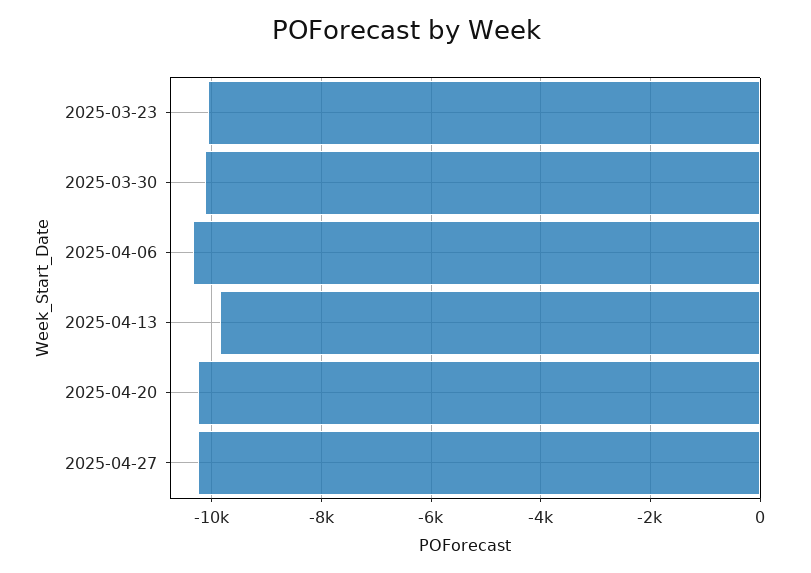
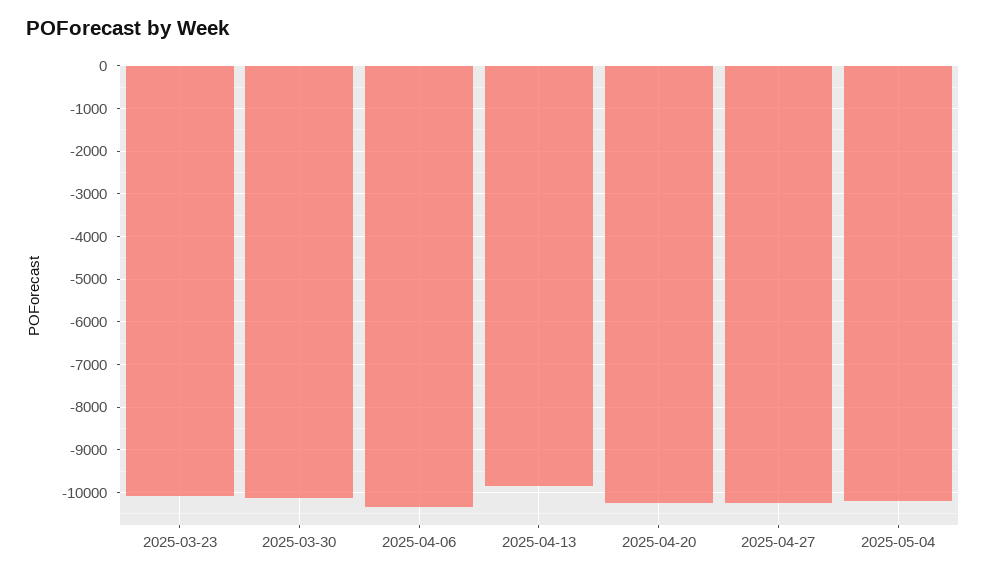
2025-05-04: none -> -10200

